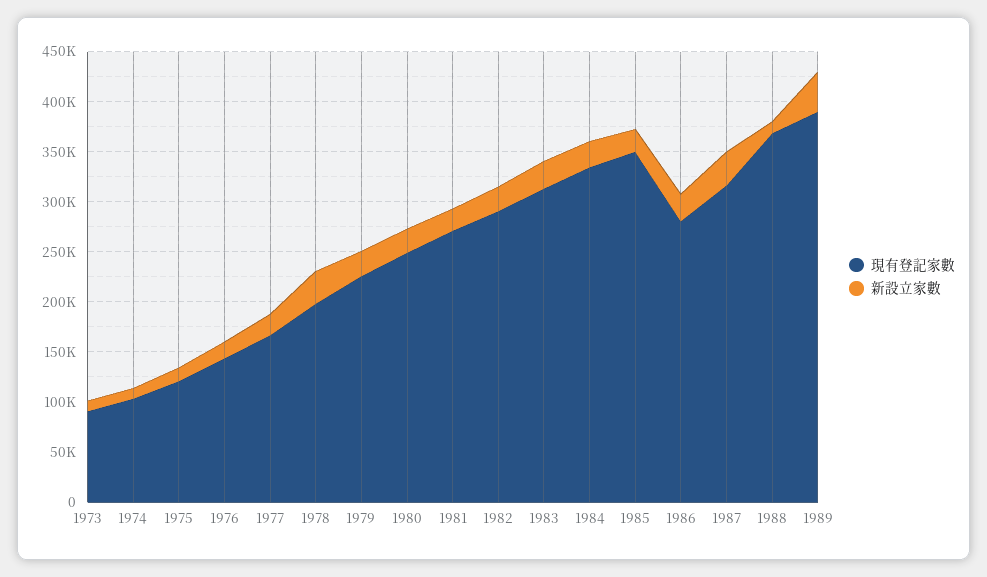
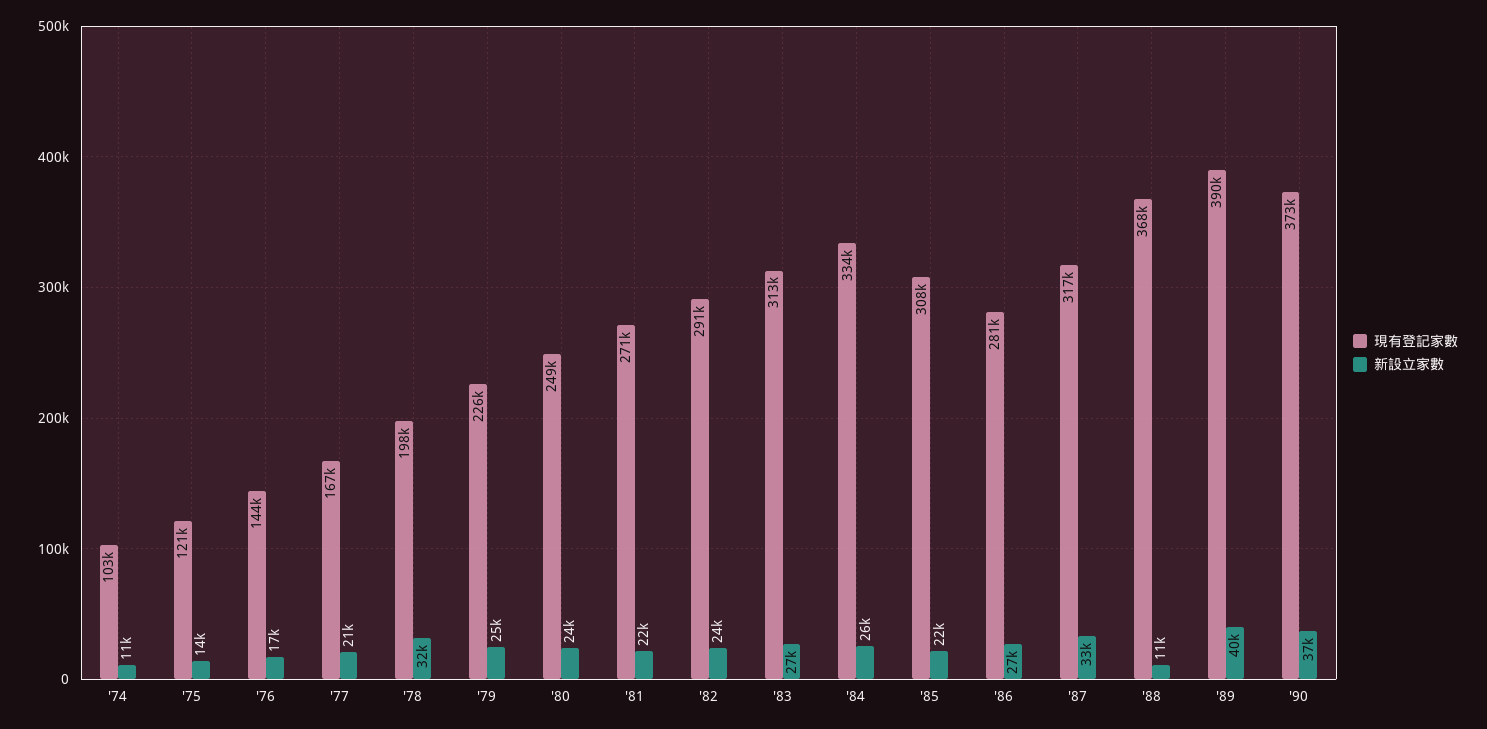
現有登記家數, 1973: 90000 -> none
新設立家數, 1973: 10000 -> none
現有登記家數, 1985: 350000 -> 308000
現有登記家數, '90: none -> 373000
新設立家數, '90: none -> 37000

